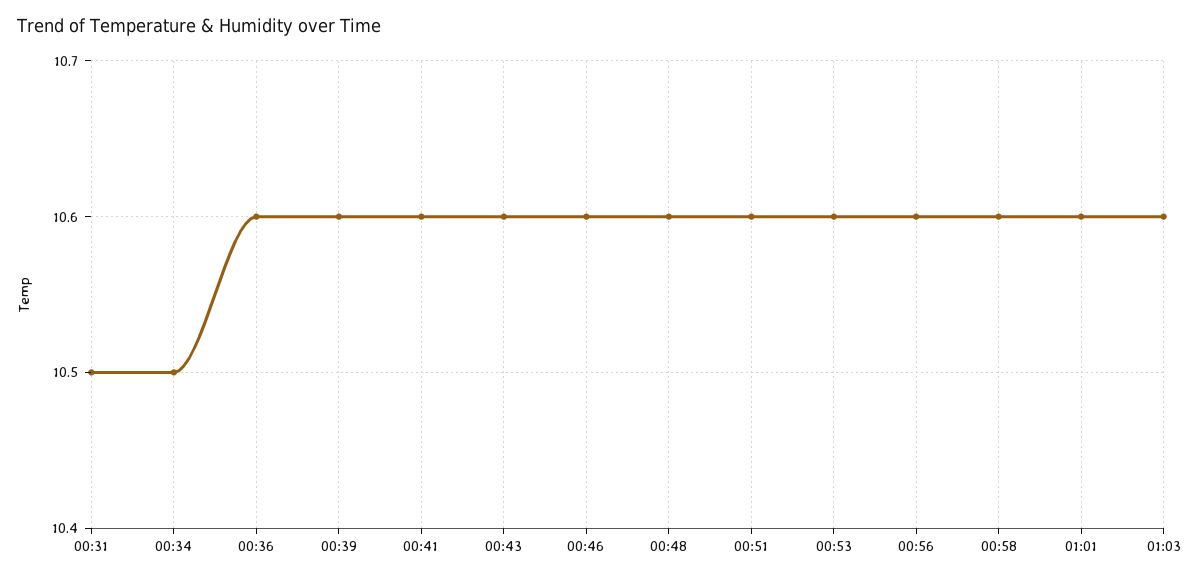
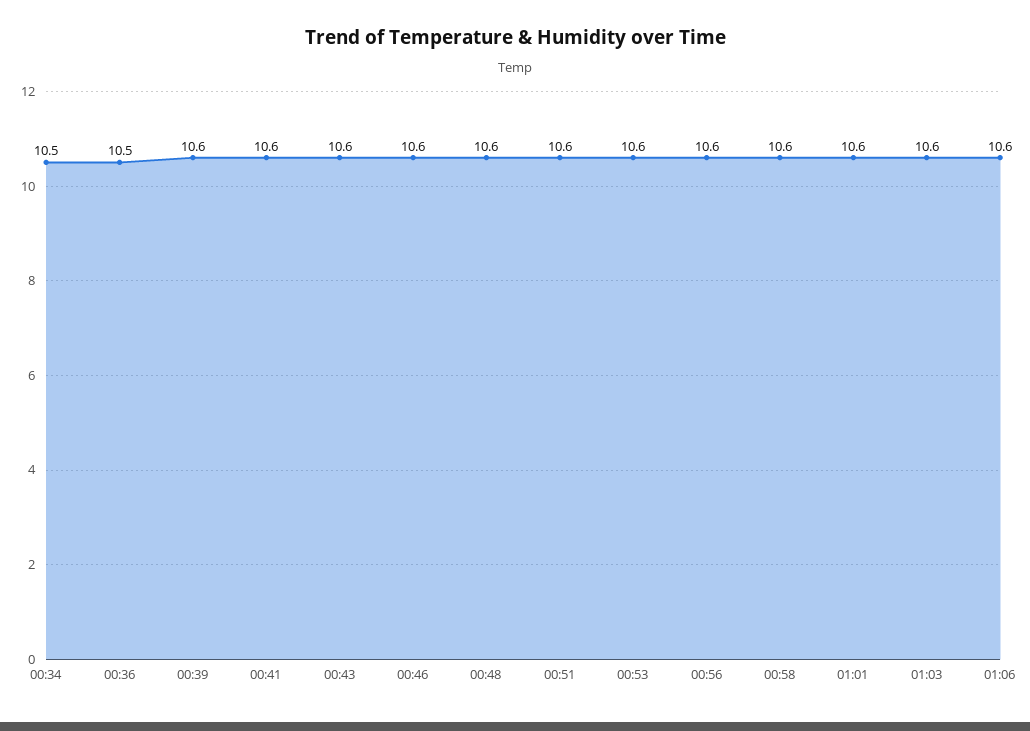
00:31: 10.5 -> none
00:36: 10.6 -> 10.5
01:06: none -> 10.6

